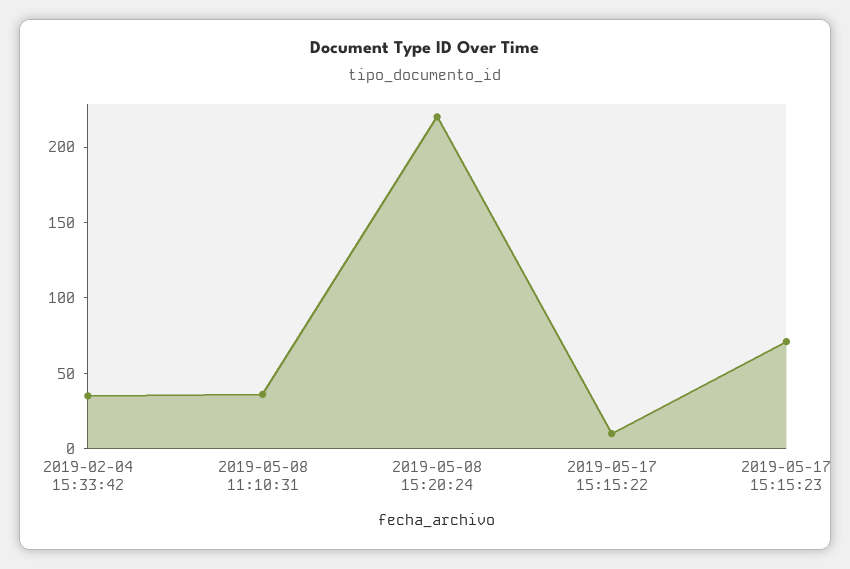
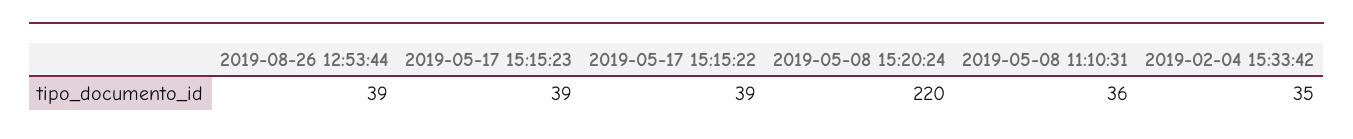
2019-05-17 15:15:22: 10 -> 39
2019-05-17 15:15:23: 70 -> 39
2019-08-26 12:53:44: none -> 39

